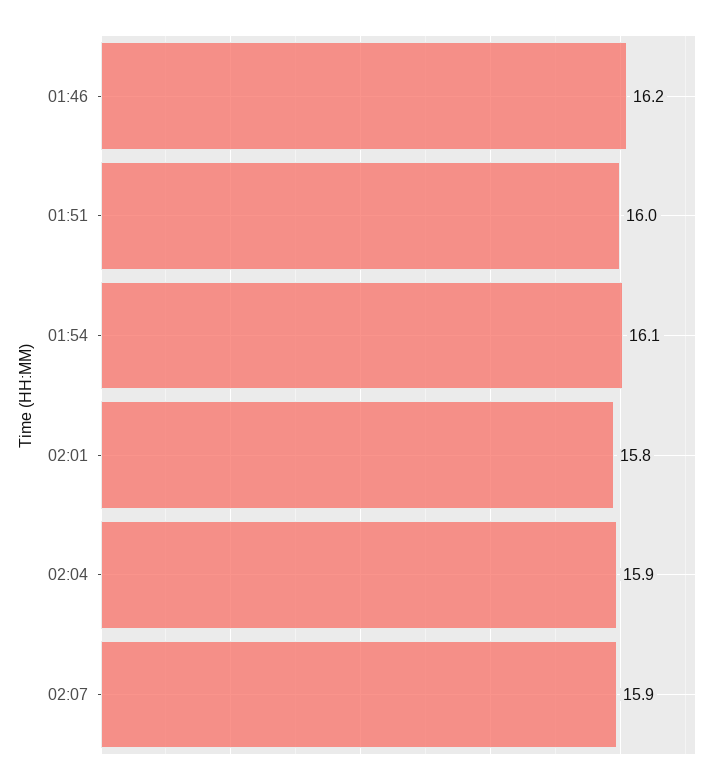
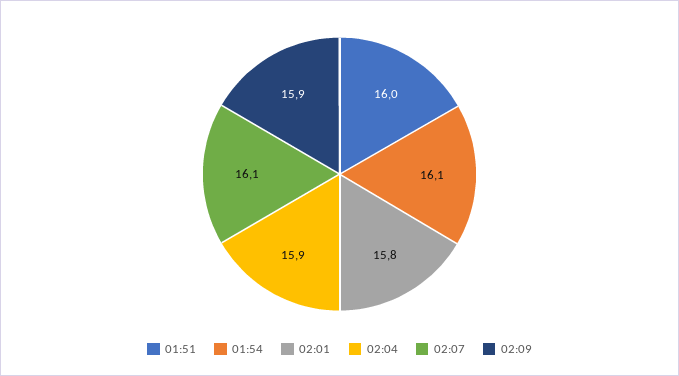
01:46: 16.2 -> none
02:07: 15.9 -> 16.1
02:09: none -> 15.9

